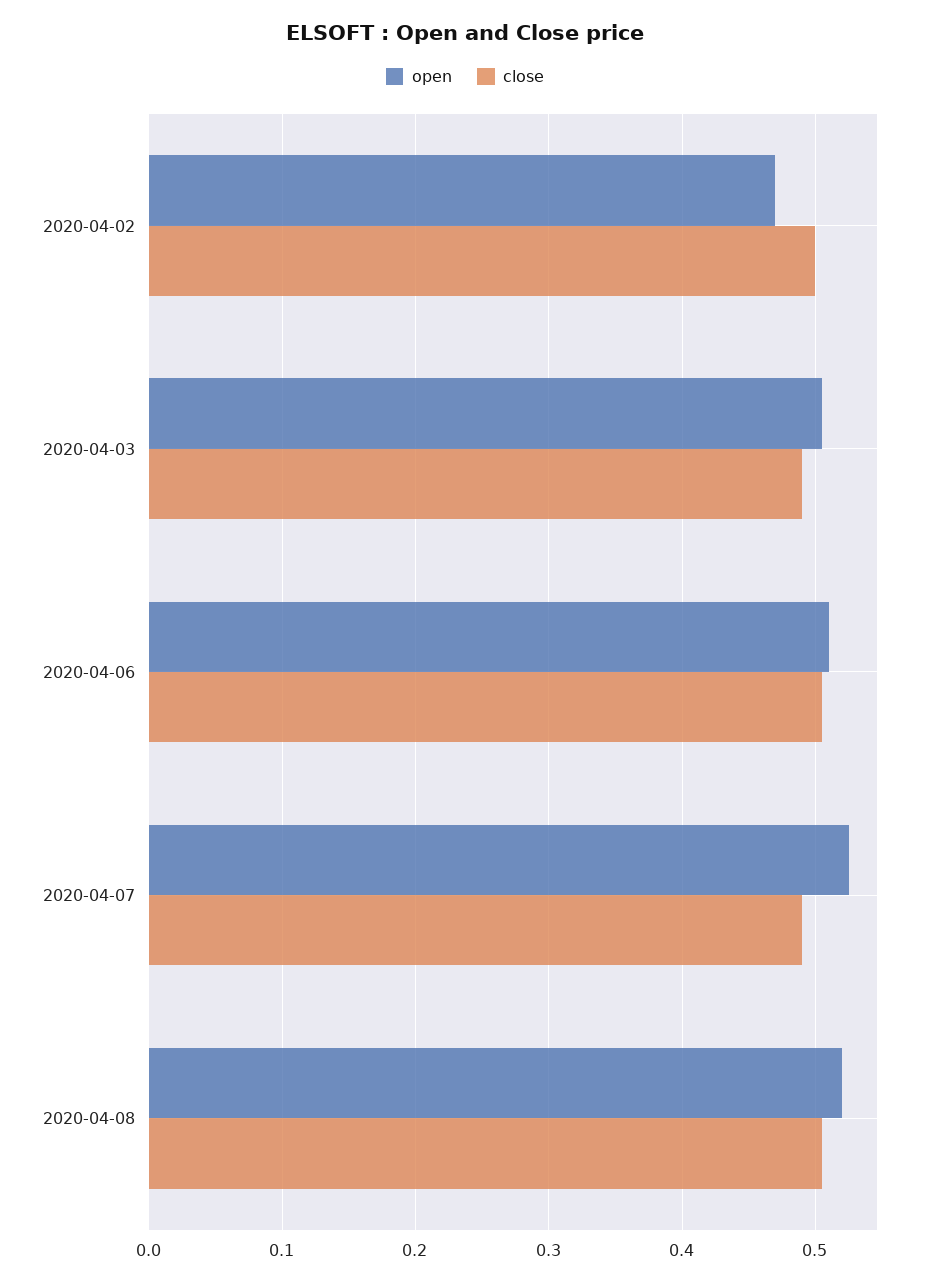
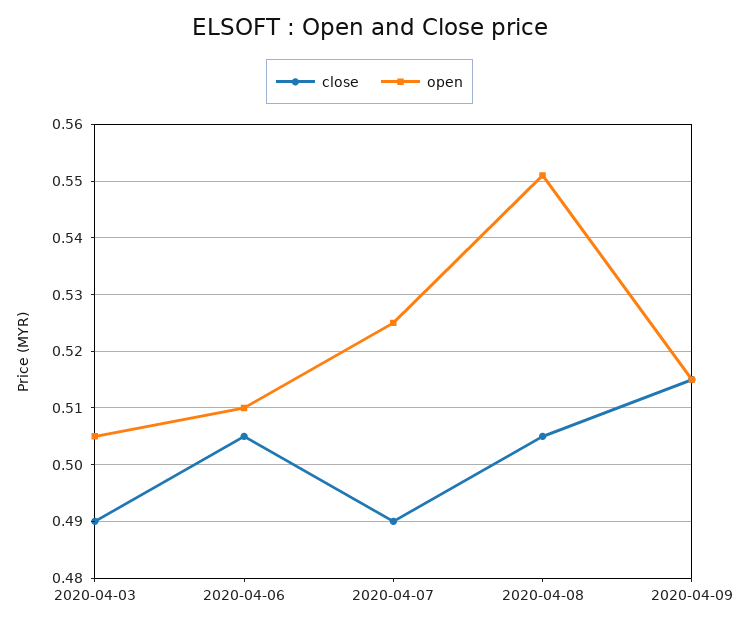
open, 2020-04-02: 0.47 -> none
close, 2020-04-02: 0.5 -> none
open, 2020-04-08: 0.52 -> 0.55
close, 2020-04-09: none -> 0.515
open, 2020-04-09: none -> 0.515

